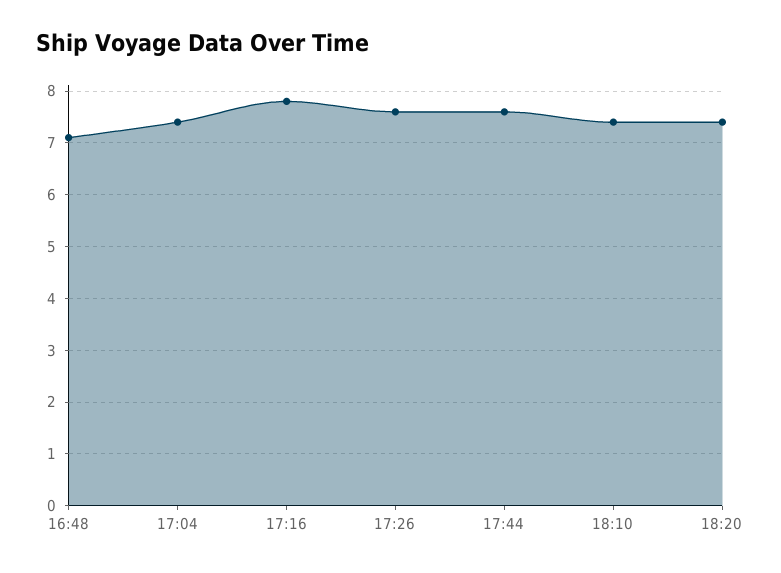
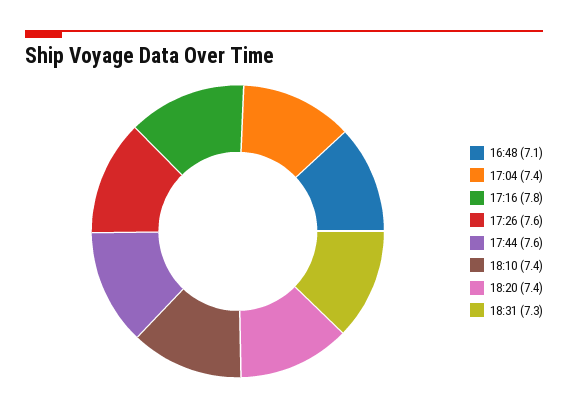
18:31: none -> 7.3

